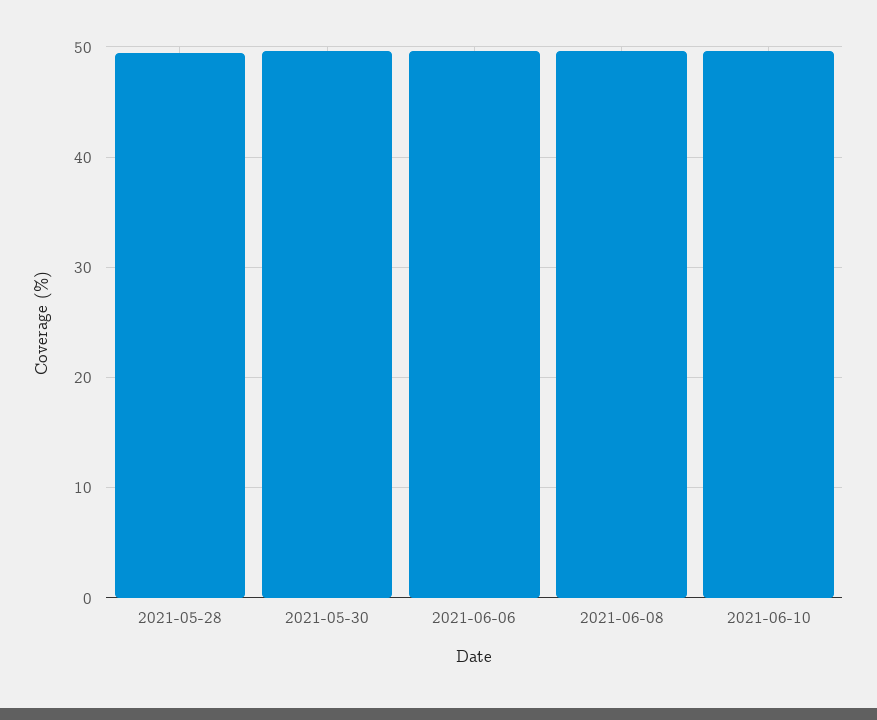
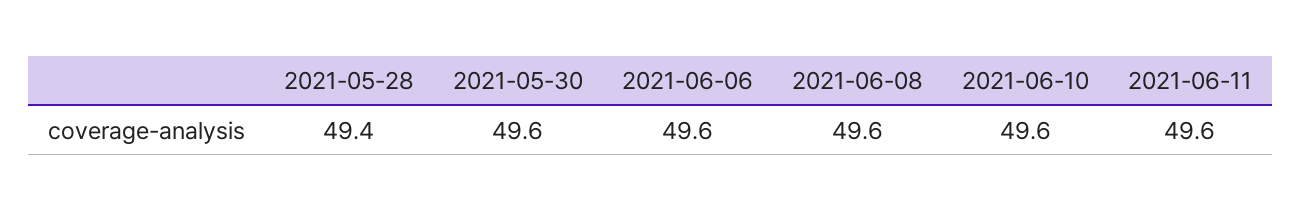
2021-06-11: none -> 49.6

